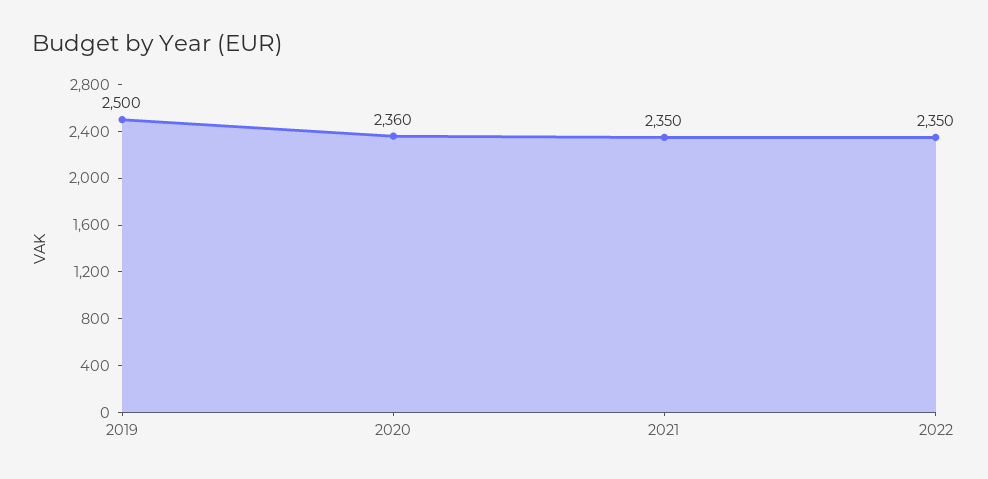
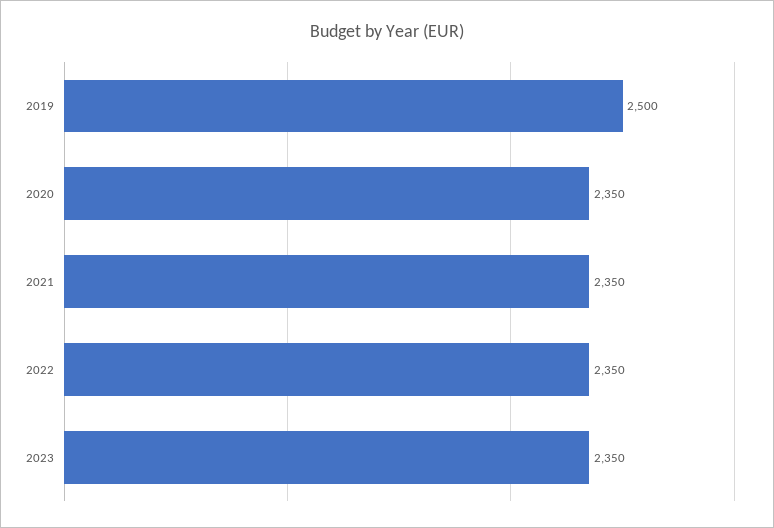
2020: 2360 -> 2350
2023: none -> 2350

